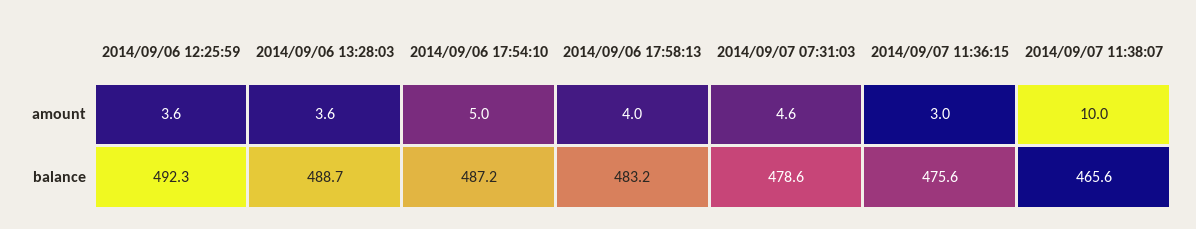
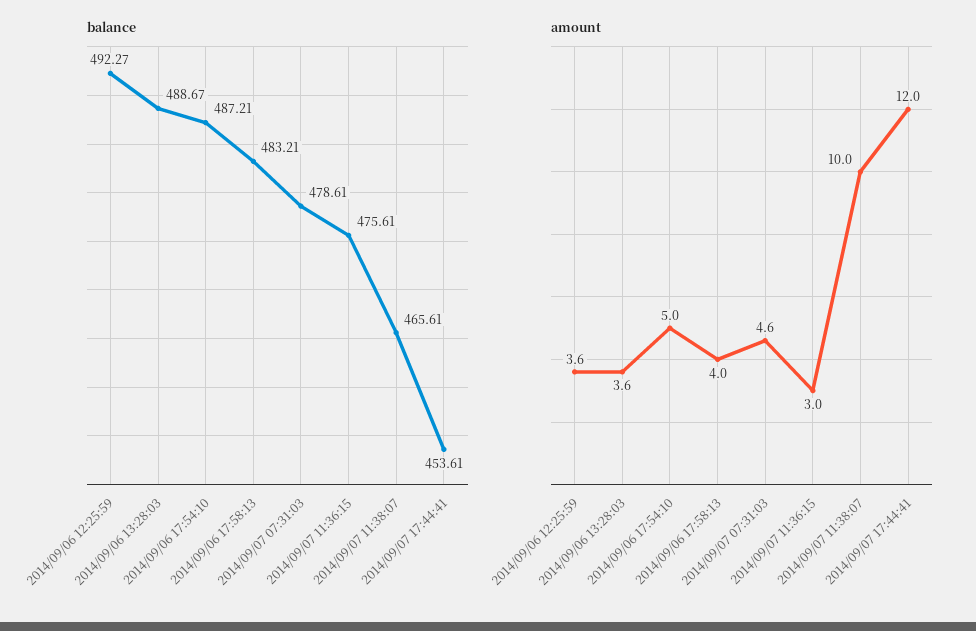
balance, 2014/09/07 17:44:41: none -> 453.61
amount, 2014/09/07 17:44:41: none -> 12

